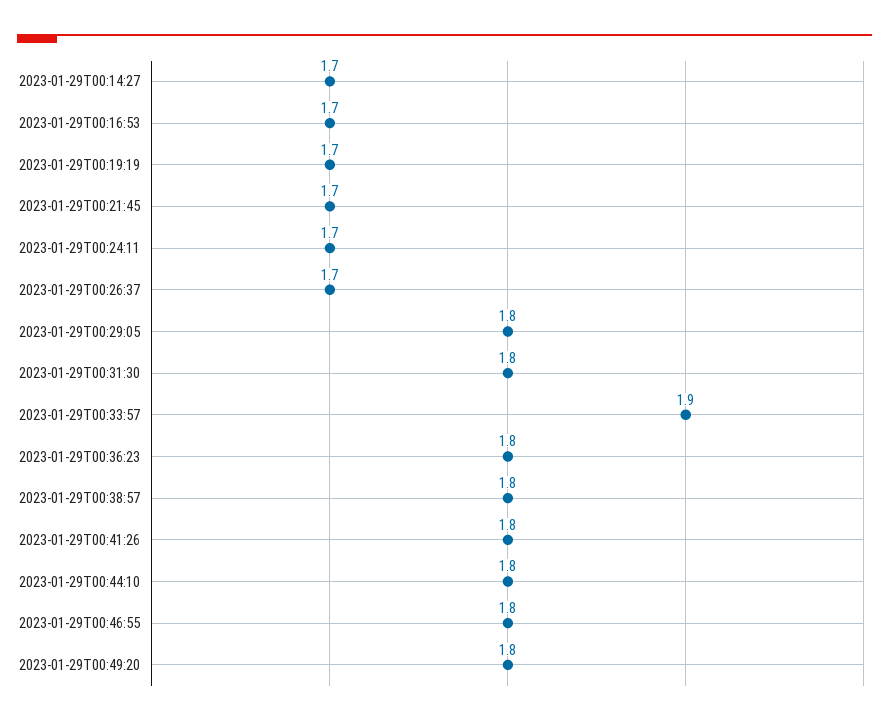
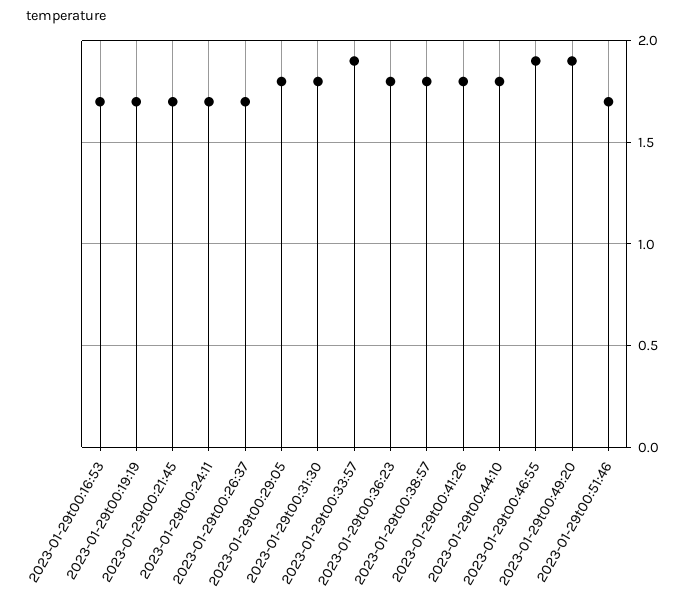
2023-01-29T00:14:27: 1.7 -> none
2023-01-29T00:46:55: 1.8 -> 1.9
2023-01-29T00:49:20: 1.8 -> 1.9
2023-01-29t00:51:46: none -> 1.7

